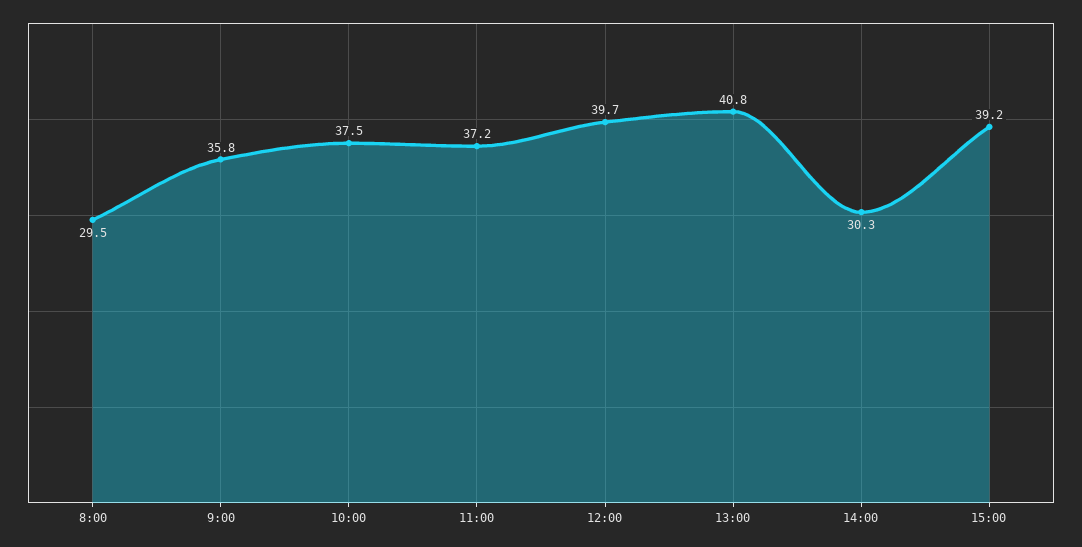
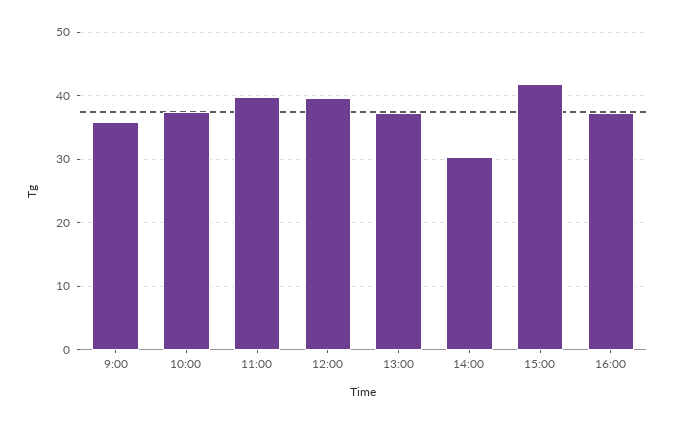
8:00: 29.5 -> none
11:00: 37.2 -> 40
13:00: 40.8 -> 37
15:00: 39.2 -> 42
16:00: none -> 37

